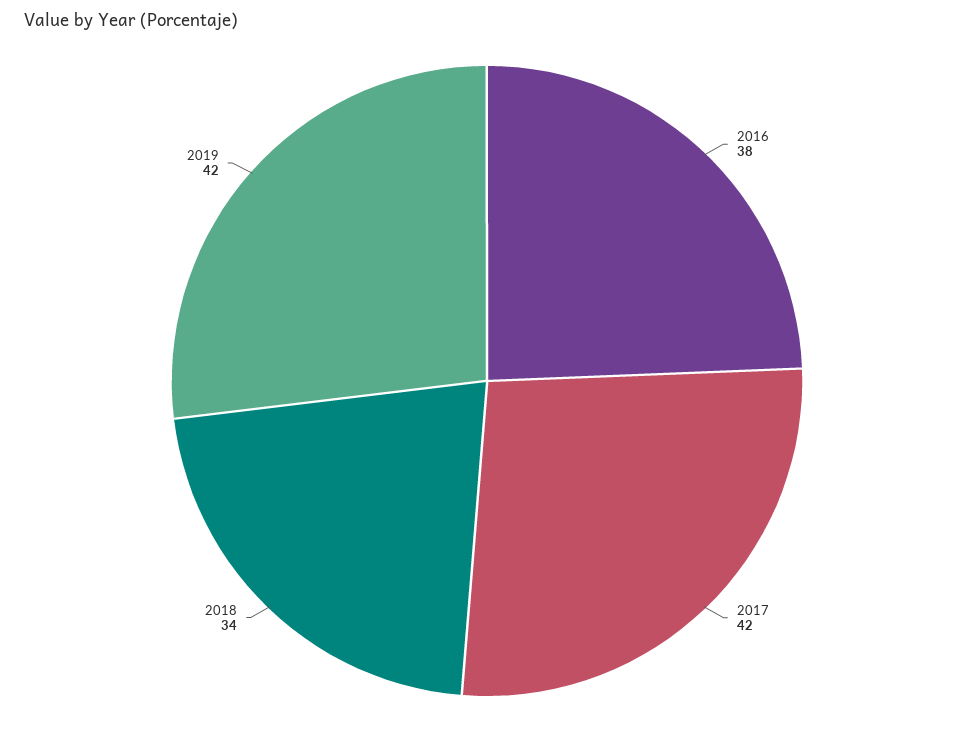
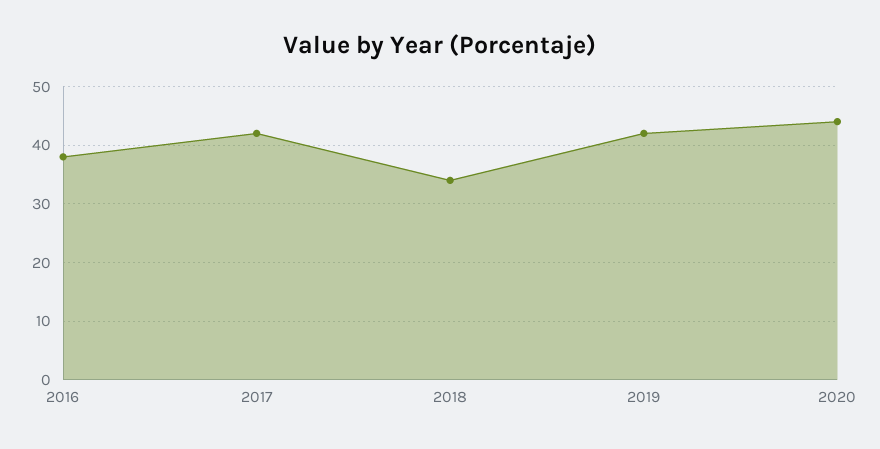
2020: none -> 45

